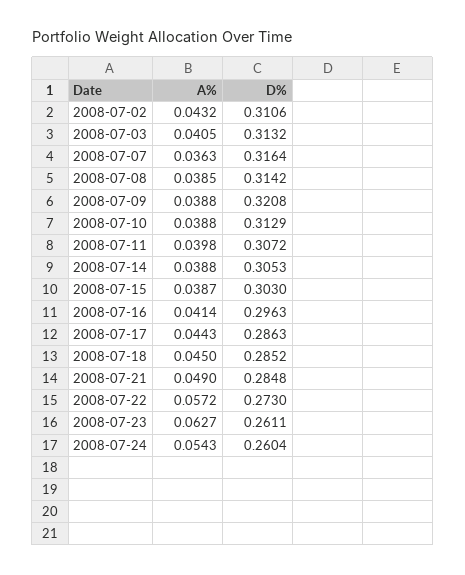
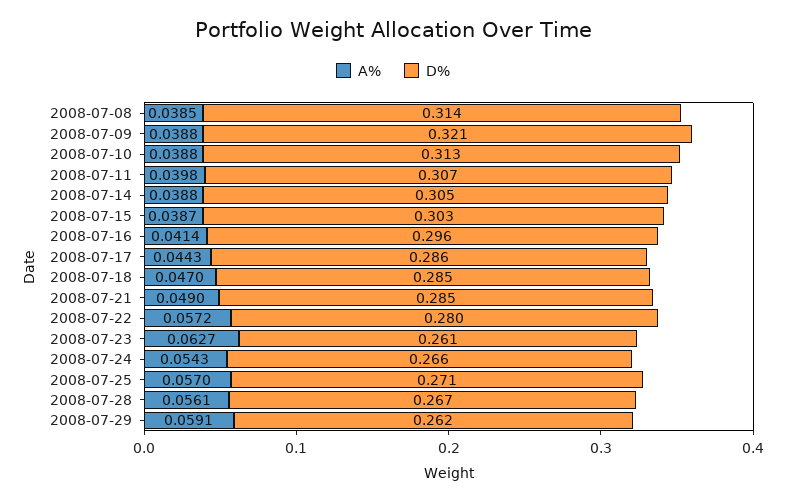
A%, 2008-07-02: 0.0432 -> none
D%, 2008-07-02: 0.3106 -> none
A%, 2008-07-03: 0.0405 -> none
D%, 2008-07-03: 0.3132 -> none
A%, 2008-07-07: 0.0363 -> none
D%, 2008-07-07: 0.3164 -> none
A%, 2008-07-18: 0.045 -> 0.047
D%, 2008-07-22: 0.273 -> 0.28
D%, 2008-07-24: 0.2604 -> 0.266
A%, 2008-07-25: none -> 0.057
D%, 2008-07-25: none -> 0.271
A%, 2008-07-28: none -> 0.0561
D%, 2008-07-28: none -> 0.267
A%, 2008-07-29: none -> 0.0591
D%, 2008-07-29: none -> 0.262

